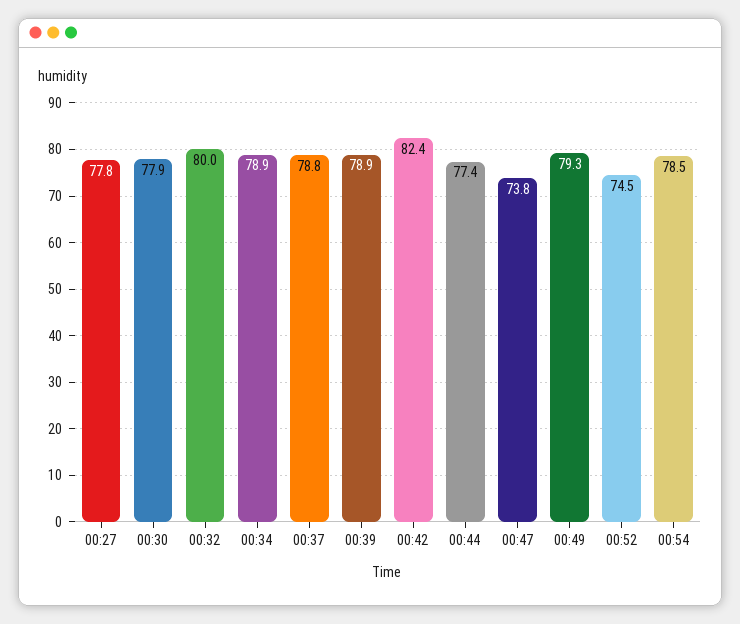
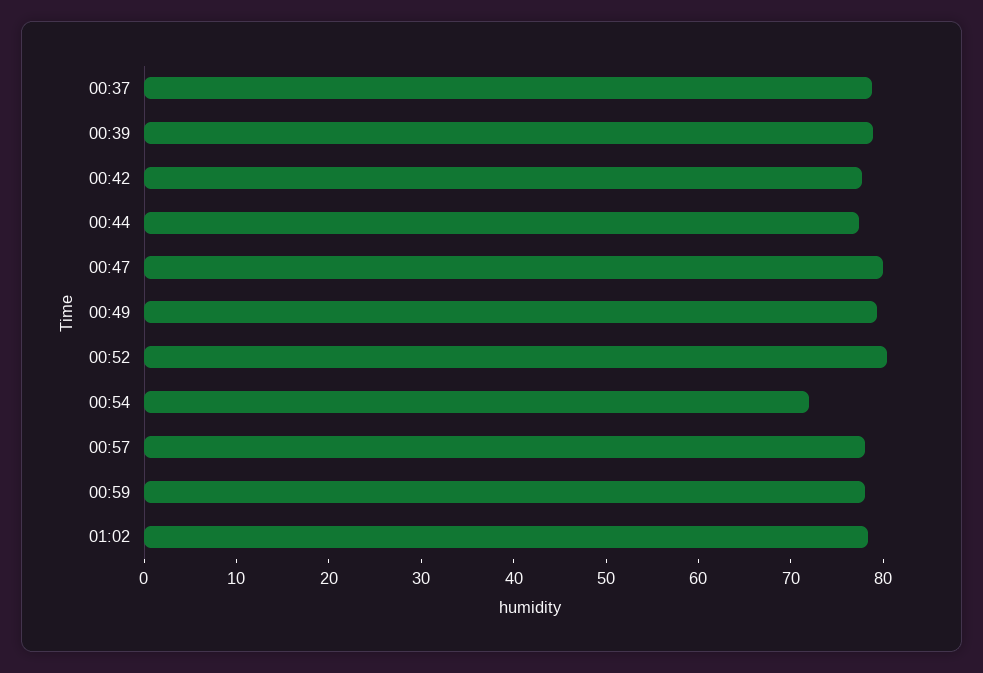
00:27: 77.8 -> none
00:30: 77.9 -> none
00:32: 80 -> none
00:34: 78.9 -> none
00:42: 82.4 -> 78
00:47: 73.8 -> 80
00:52: 74.5 -> 80
00:54: 78.5 -> 72
00:57: none -> 78
00:59: none -> 78
01:02: none -> 78

